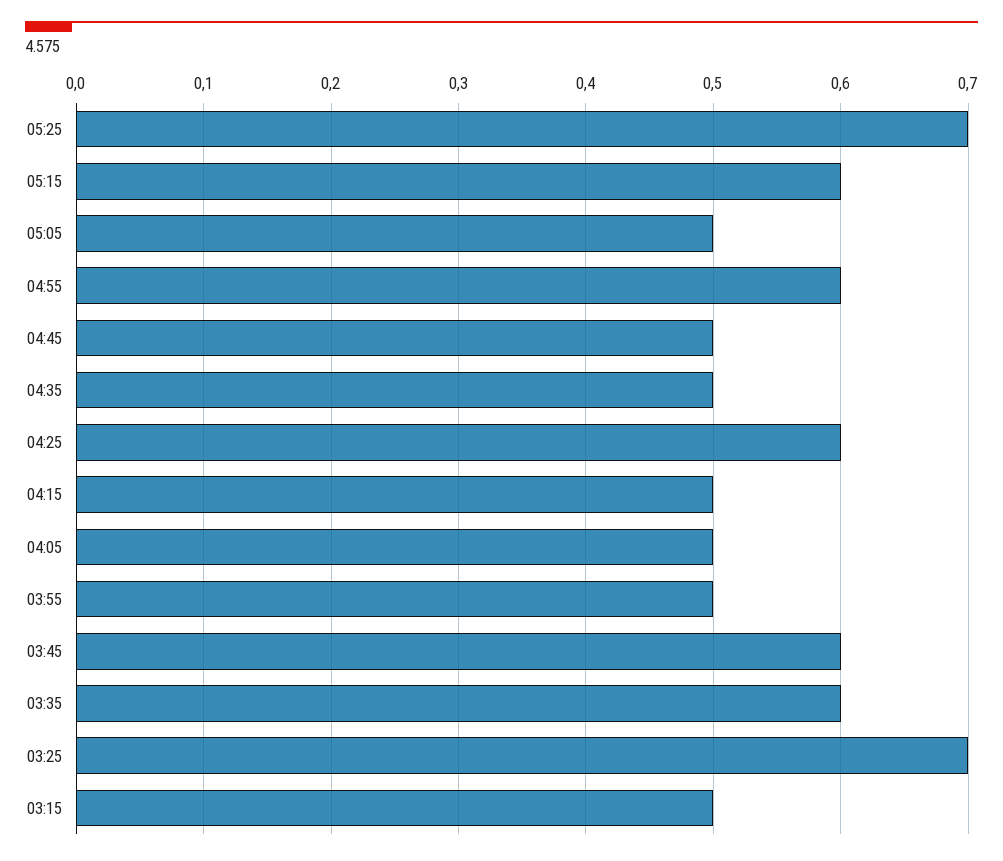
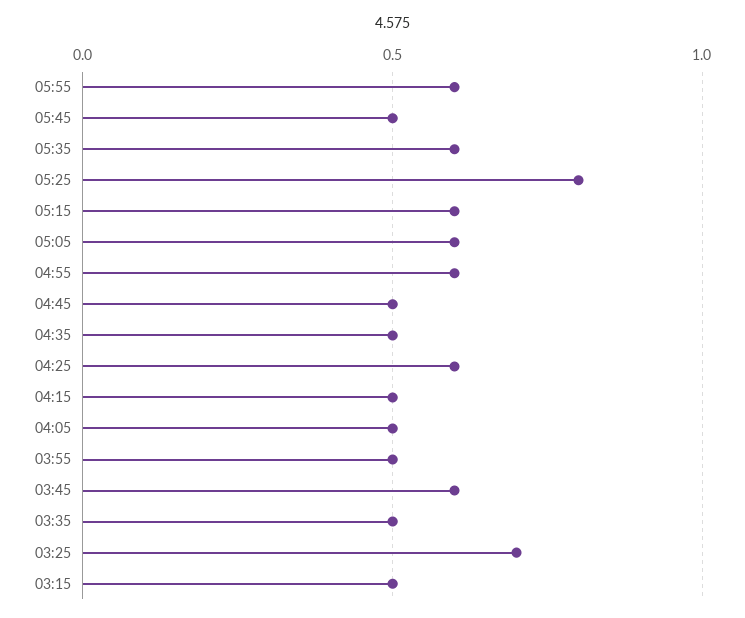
05:25: 0.7 -> 0.8
05:05: 0.5 -> 0.6
03:35: 0.6 -> 0.5
05:55: none -> 0.6
05:45: none -> 0.5
05:35: none -> 0.6

